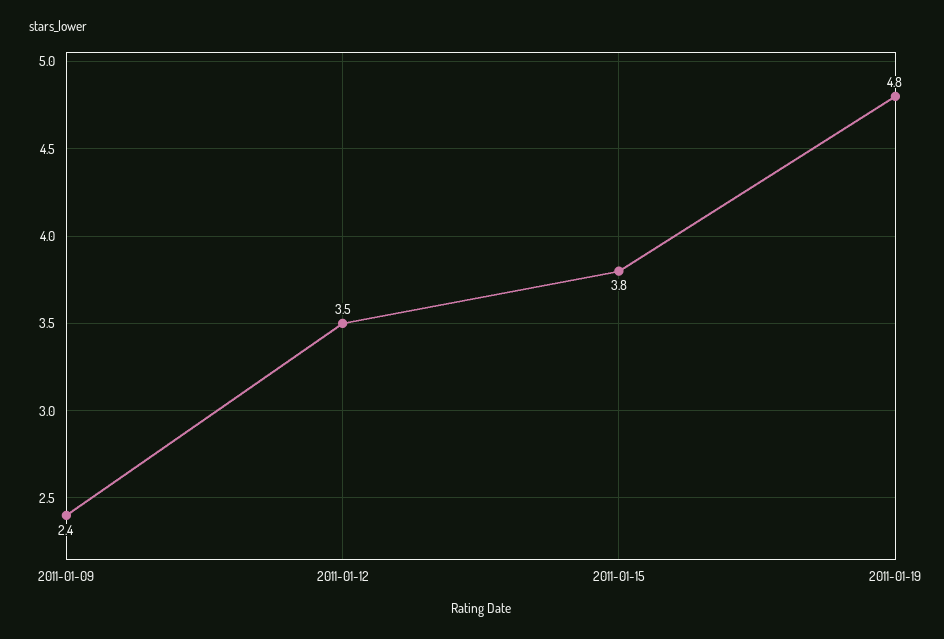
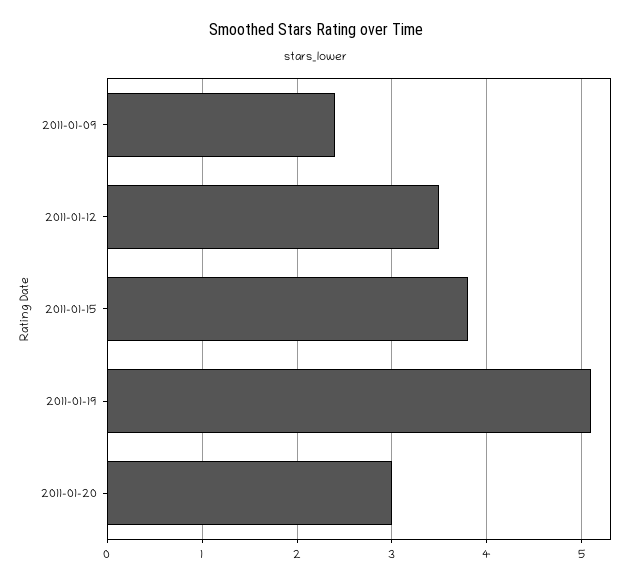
2011-01-19: 4.8 -> 5.1
2011-01-20: none -> 3

